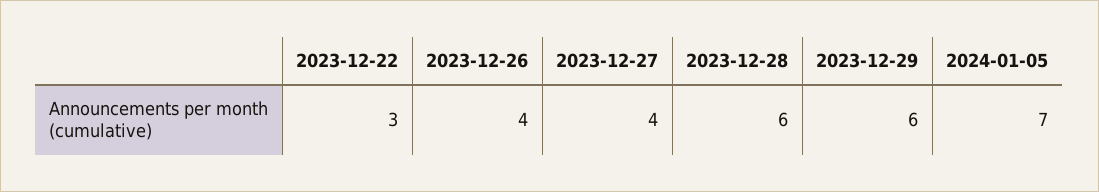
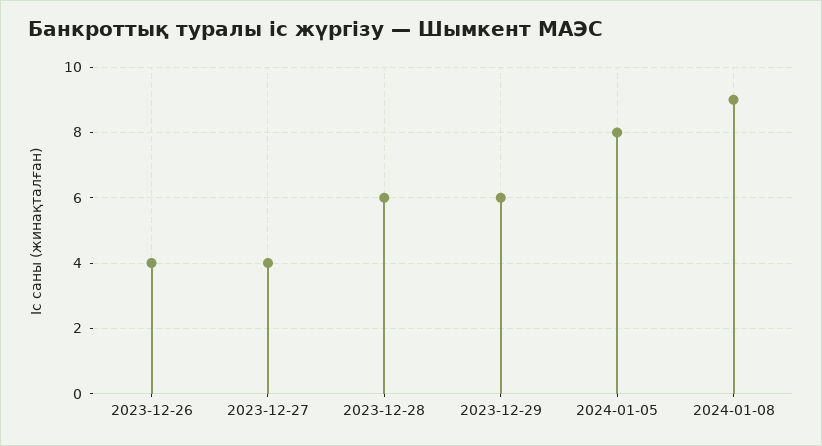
2023-12-22: 3 -> none
2024-01-05: 7 -> 8
2024-01-08: none -> 9

